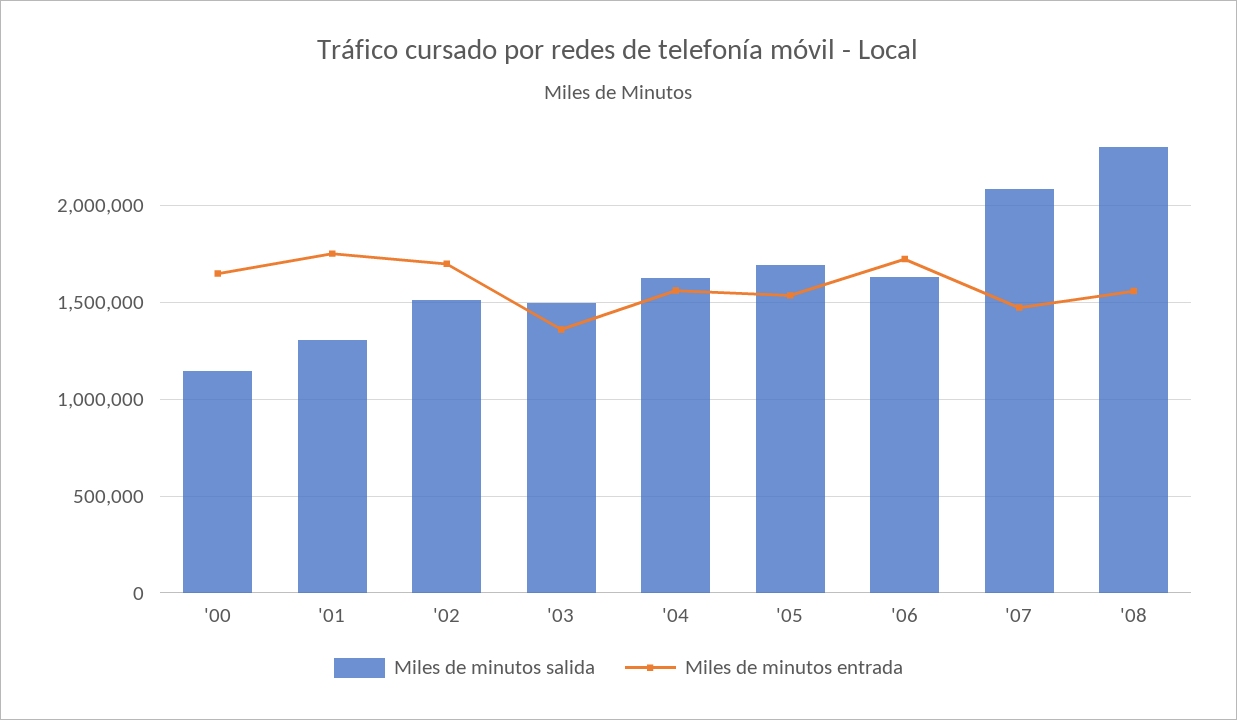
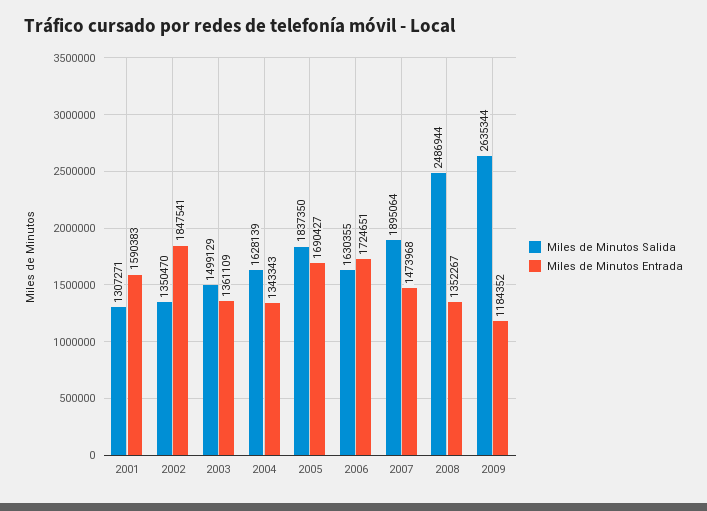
Miles de minutos salida, '00: 1150000 -> none
Miles de minutos entrada, '00: 1650000 -> none
Miles de minutos entrada, '01: 1750000 -> 1590383
Miles de minutos salida, '02: 1500000 -> 1350470
Miles de minutos entrada, '02: 1700000 -> 1847541
Miles de minutos entrada, '04: 1550000 -> 1343343
Miles de minutos salida, '05: 1700000 -> 1837350
Miles de minutos entrada, '05: 1550000 -> 1690427
Miles de minutos salida, '07: 2100000 -> 1895064
Miles de minutos salida, '08: 2300000 -> 2486944
Miles de minutos entrada, '08: 1550000 -> 1352267
Miles de minutos salida, 2009: none -> 2635344
Miles de minutos entrada, 2009: none -> 1184352

